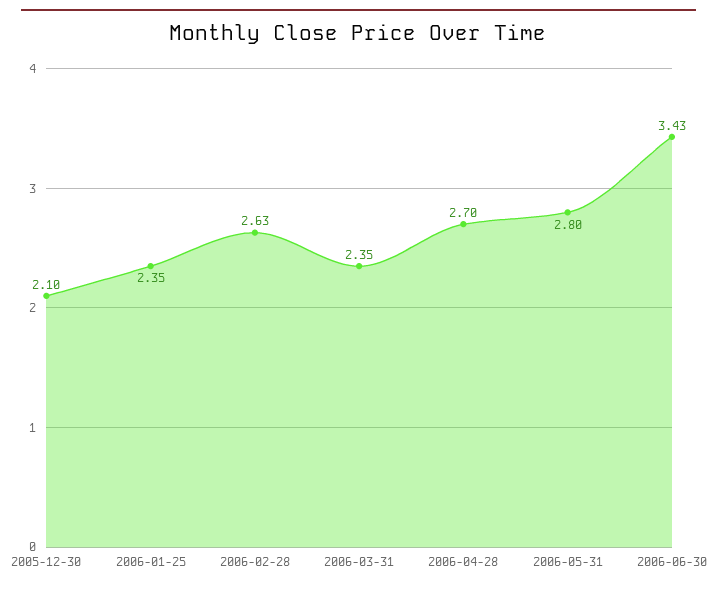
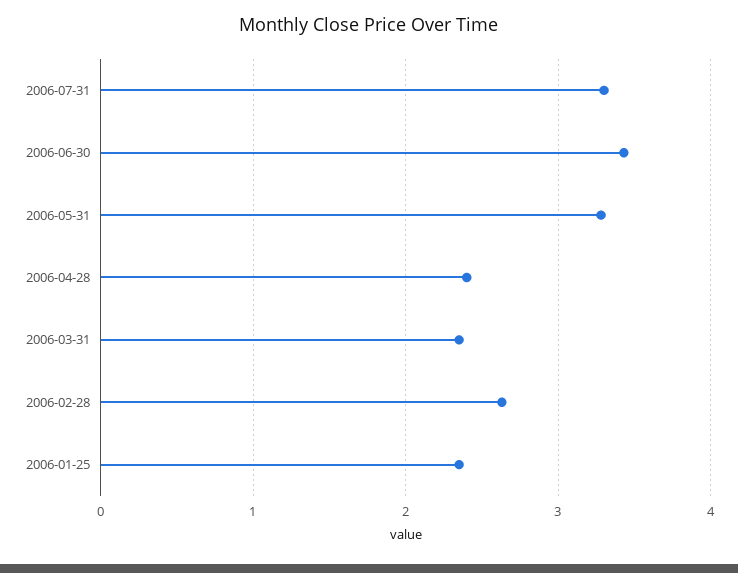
2005-12-30: 2.1 -> none
2006-04-28: 2.7 -> 2.4
2006-05-31: 2.8 -> 3.3
2006-07-31: none -> 3.3

